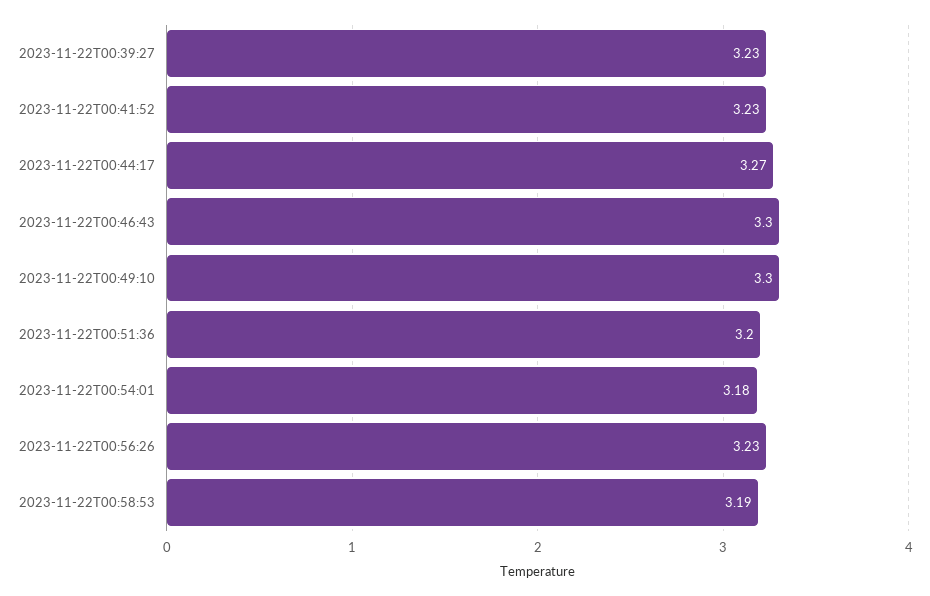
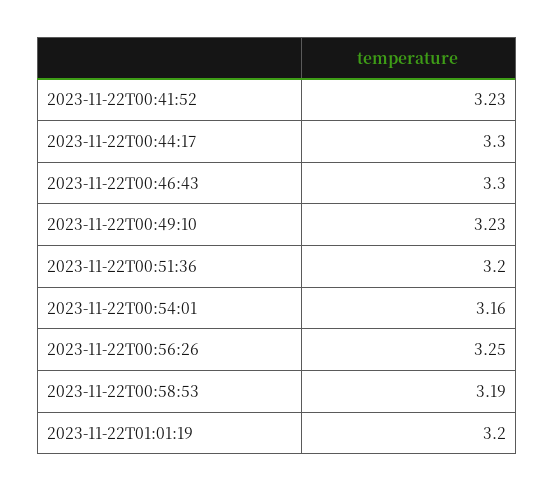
2023-11-22T00:39:27: 3.23 -> none
2023-11-22T00:44:17: 3.27 -> 3.3
2023-11-22T00:49:10: 3.3 -> 3.23
2023-11-22T00:54:01: 3.18 -> 3.16
2023-11-22T00:56:26: 3.23 -> 3.25
2023-11-22T01:01:19: none -> 3.2

